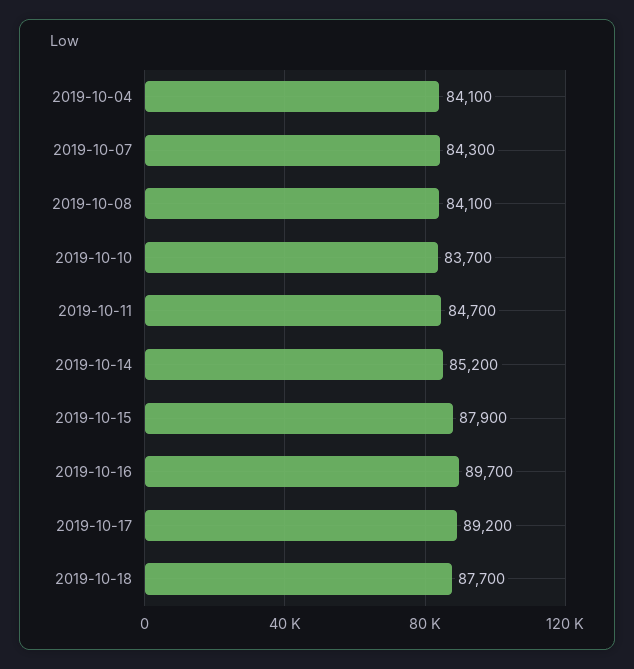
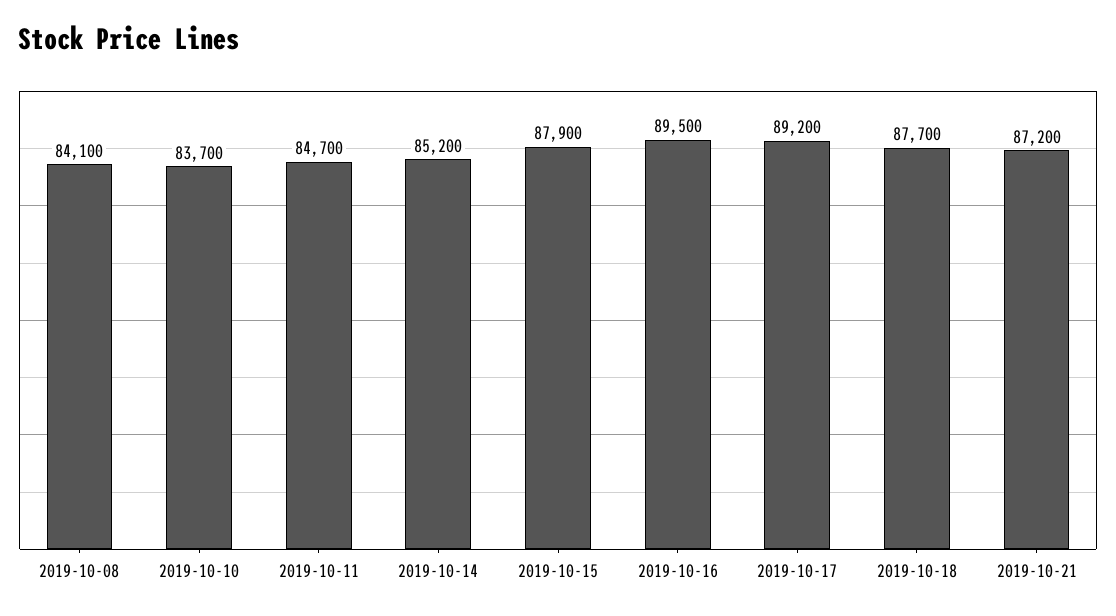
2019-10-04: 84100 -> none
2019-10-07: 84300 -> none
2019-10-16: 89700 -> 89500
2019-10-21: none -> 87200

